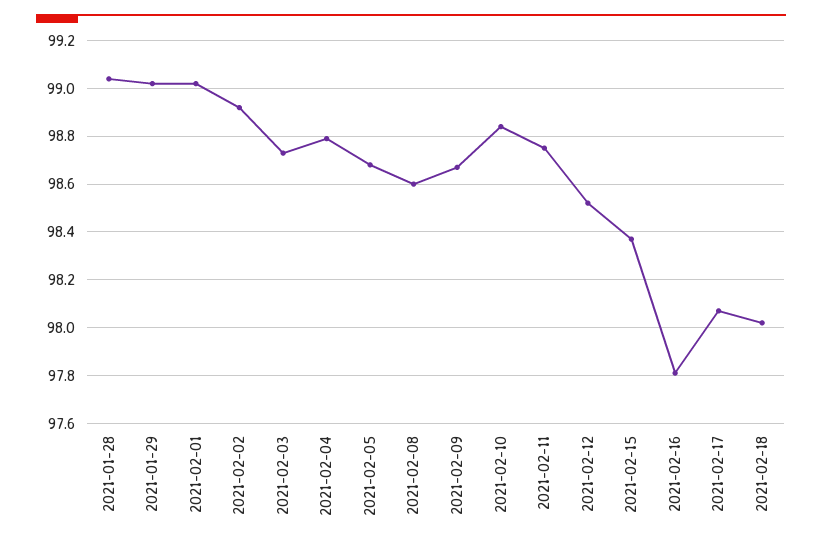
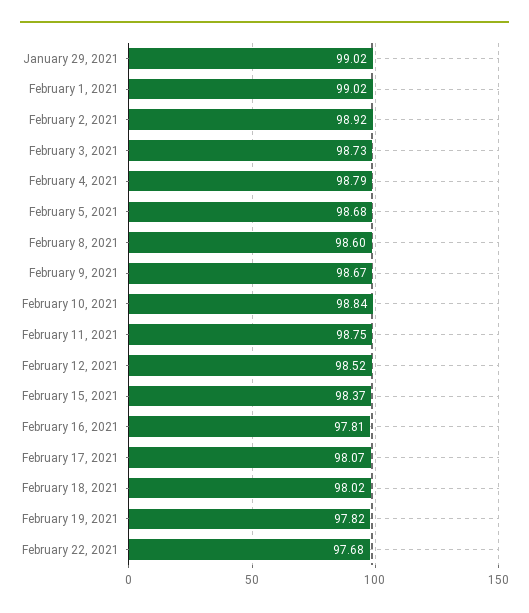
2021-01-28: 99.05 -> none
February 19, 2021: none -> 97.82
February 22, 2021: none -> 97.68

